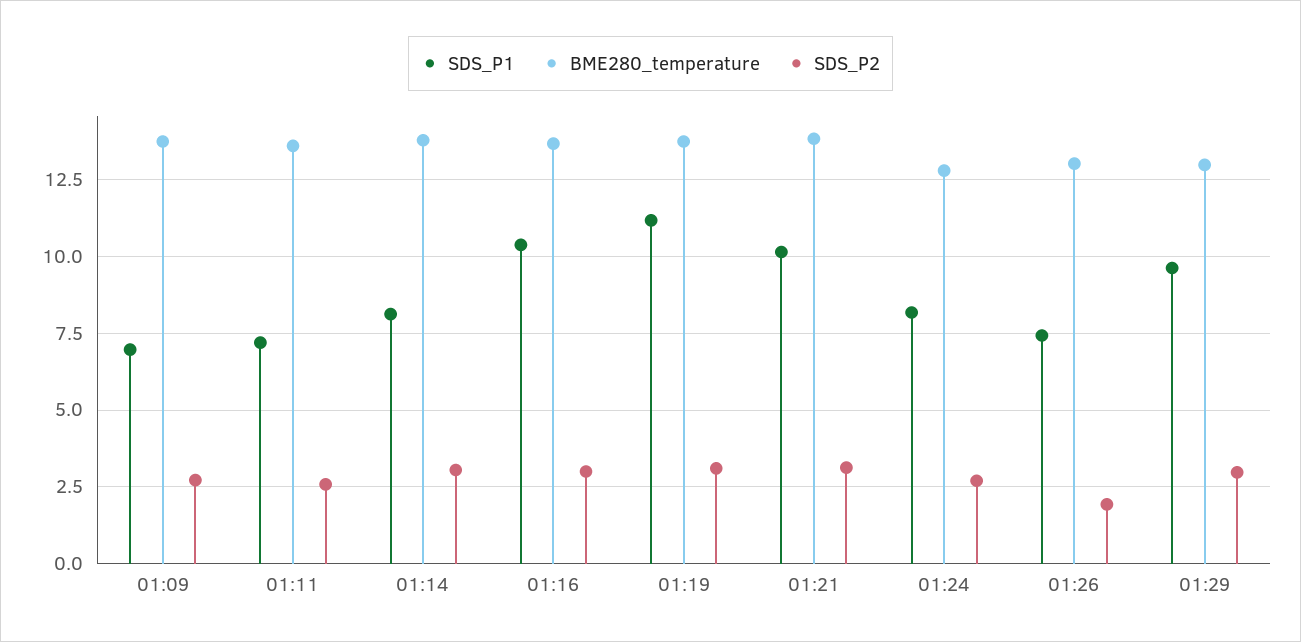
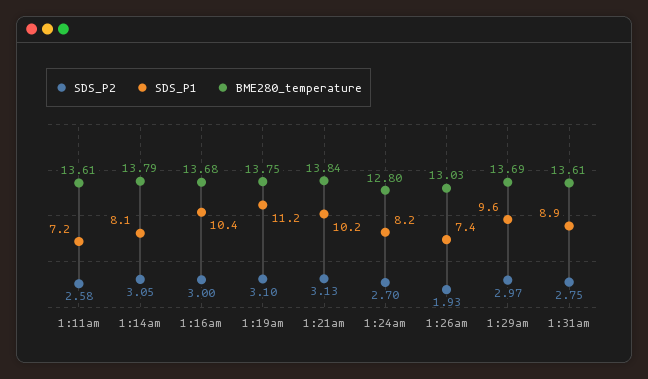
SDS_P1, 01:09: 7 -> none
BME280_temperature, 01:09: 13.75 -> none
SDS_P2, 01:09: 2.75 -> none
BME280_temperature, 01:29: 13 -> 13.69
SDS_P2, 1:31am: none -> 2.75
SDS_P1, 1:31am: none -> 8.9
BME280_temperature, 1:31am: none -> 13.61

